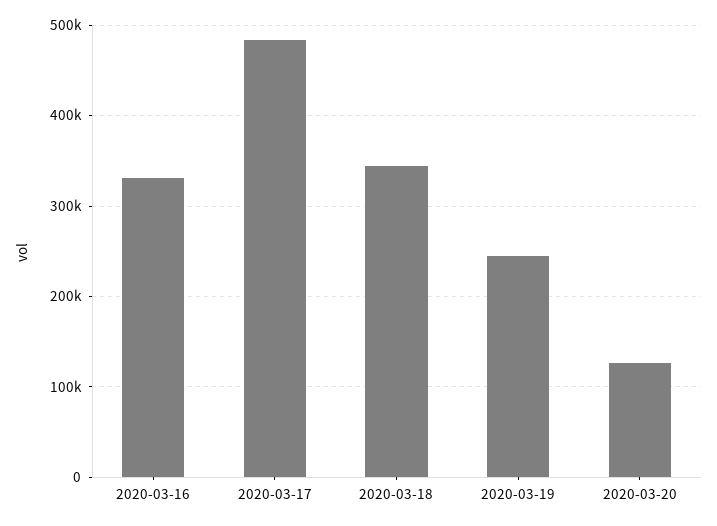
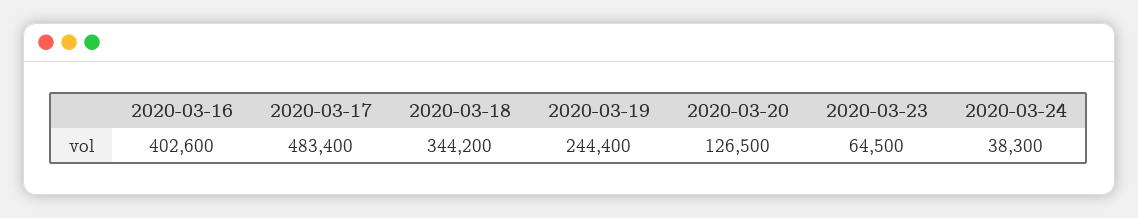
2020-03-16: 330000 -> 402600
2020-03-23: none -> 64500
2020-03-24: none -> 38300

